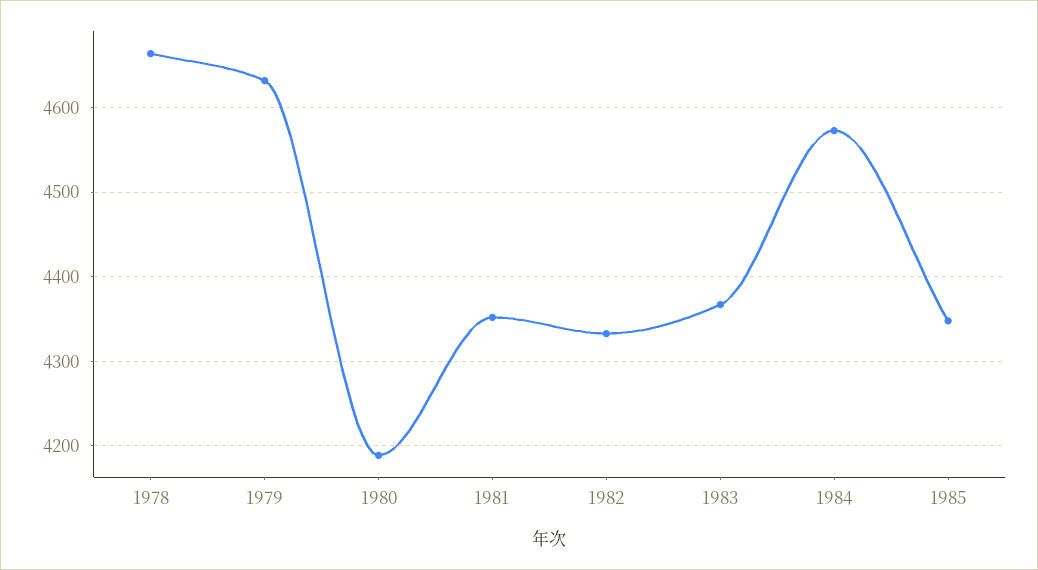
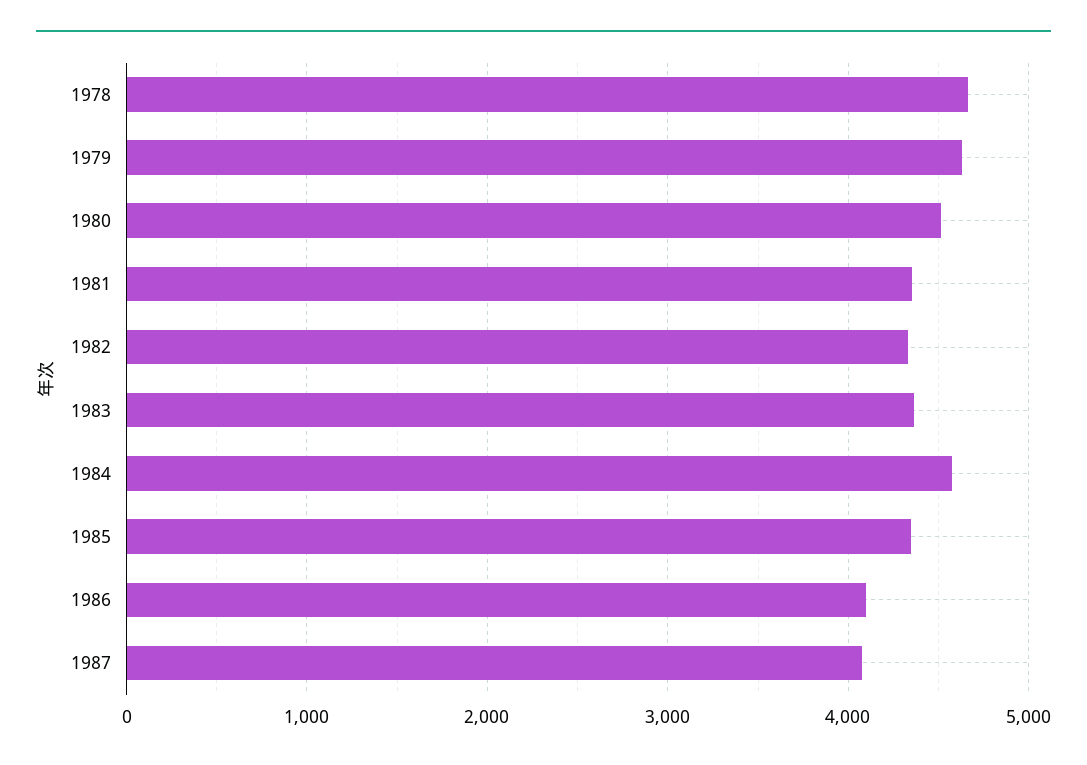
1980: 4190 -> 4500
1986: none -> 4100
1987: none -> 4100

